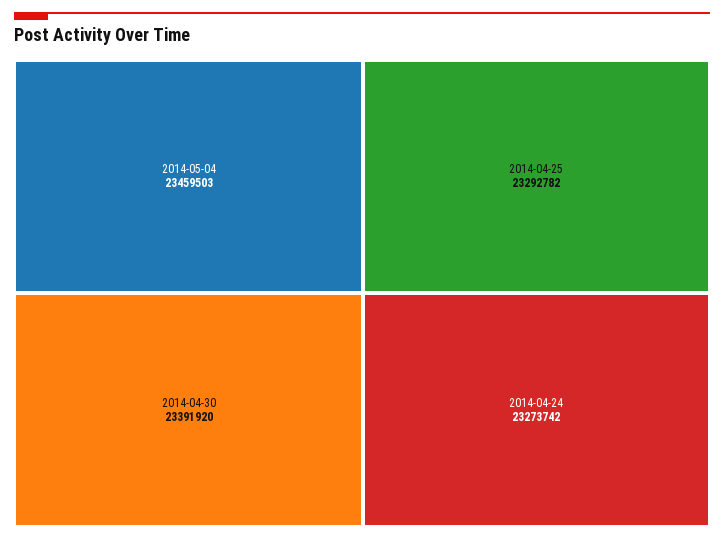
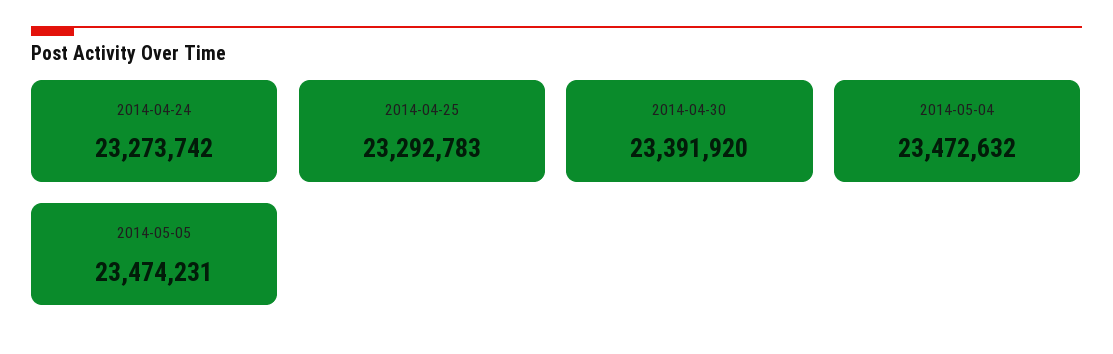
2014-05-04: 23459503 -> 23472632
2014-04-25: 23292782 -> 23292783
2014-05-05: none -> 23474231

